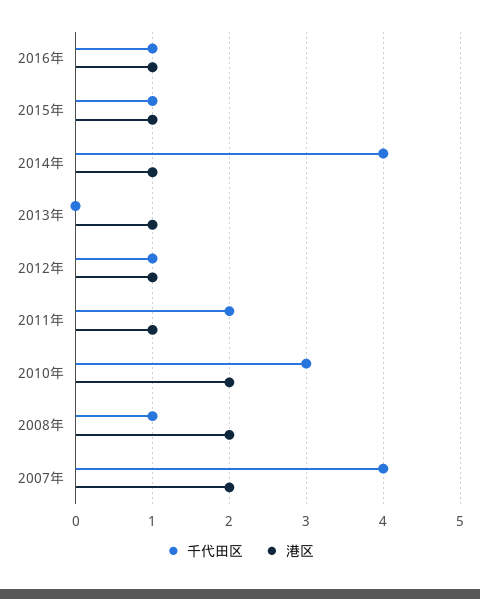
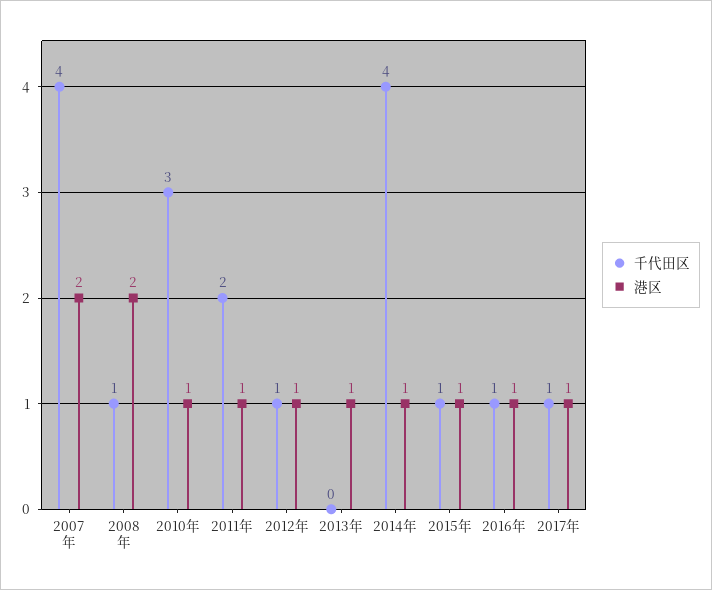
港区, 2010年: 2 -> 1
千代田区, 2017年: none -> 1
港区, 2017年: none -> 1

